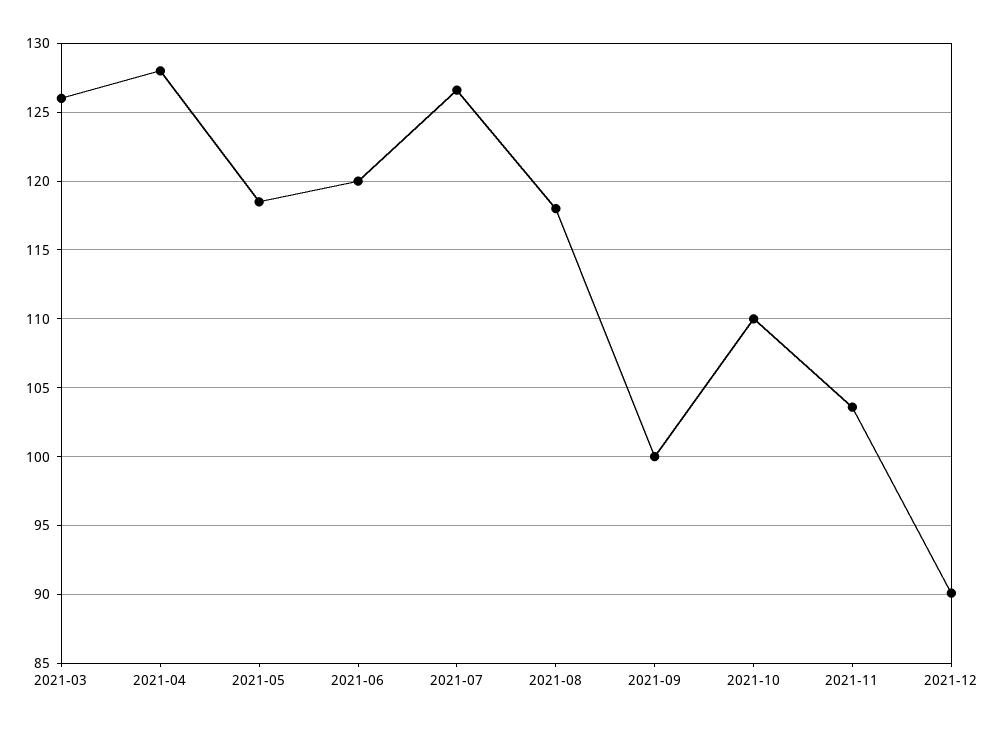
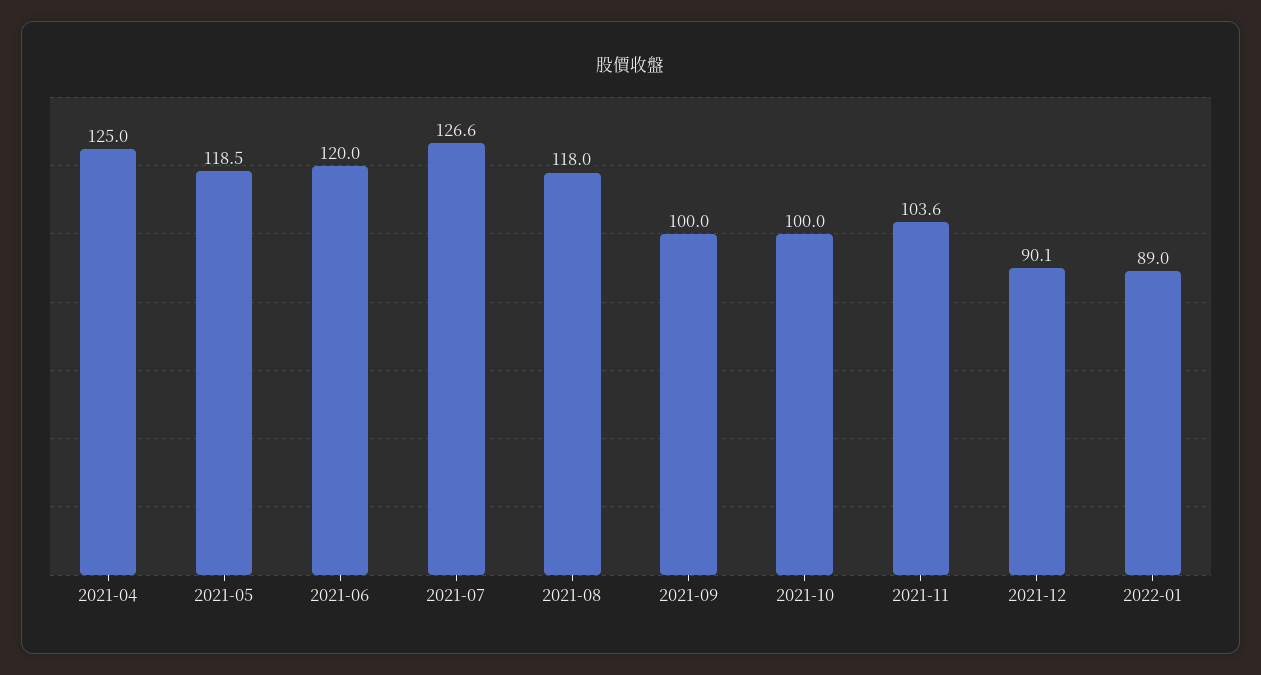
2021-03: 126 -> none
2021-04: 128 -> 125
2021-10: 110 -> 100
2022-01: none -> 89

